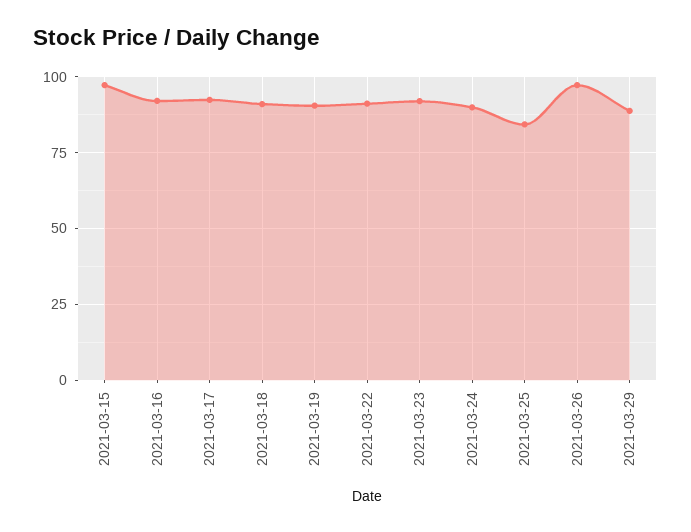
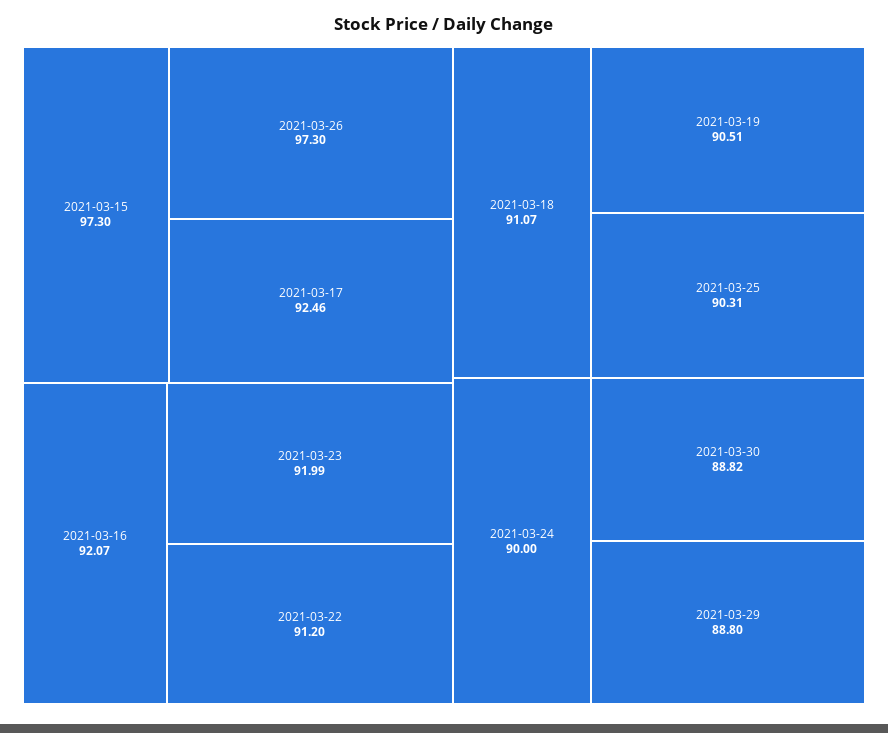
2021-03-25: 85 -> 90.31
2021-03-30: none -> 88.82

